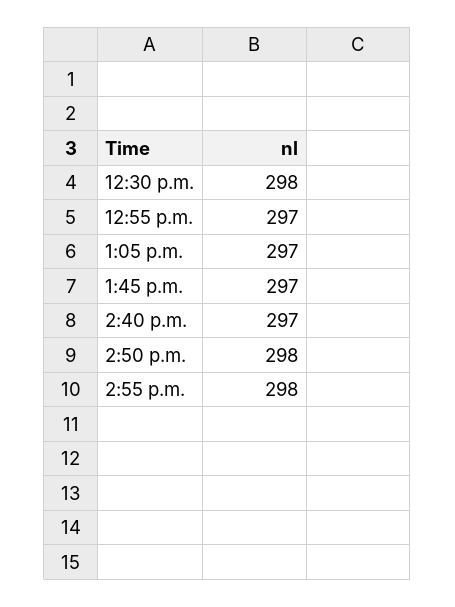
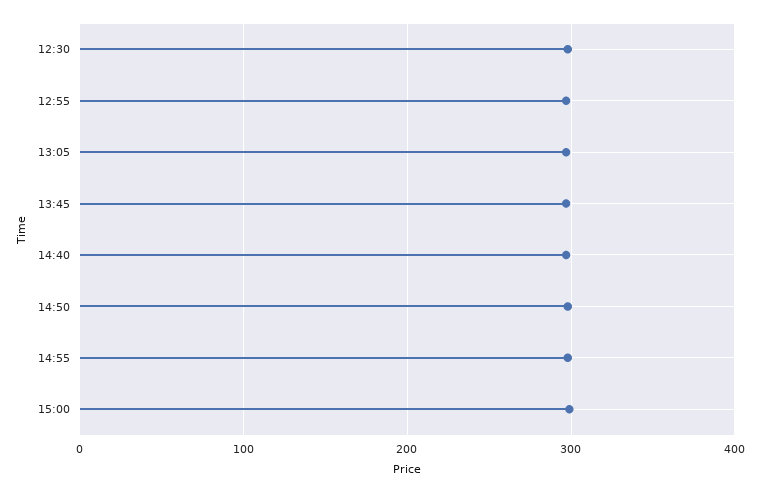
15:00: none -> 300

